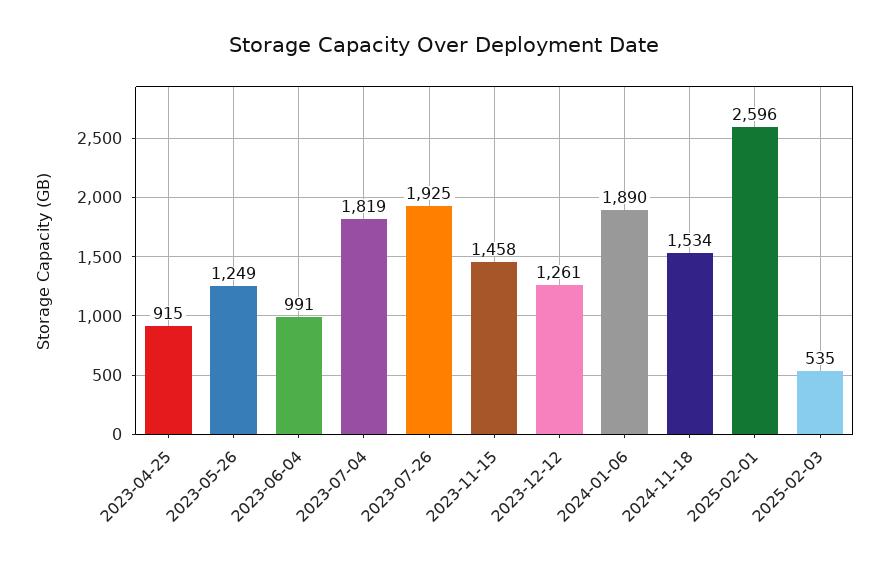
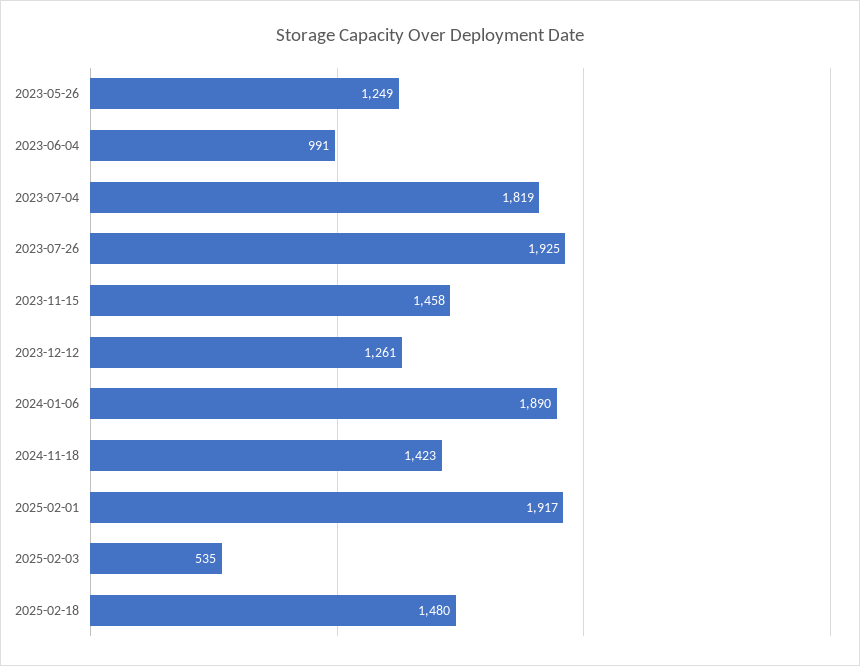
2023-04-25: 915 -> none
2024-11-18: 1534 -> 1423
2025-02-01: 2596 -> 1917
2025-02-18: none -> 1480

